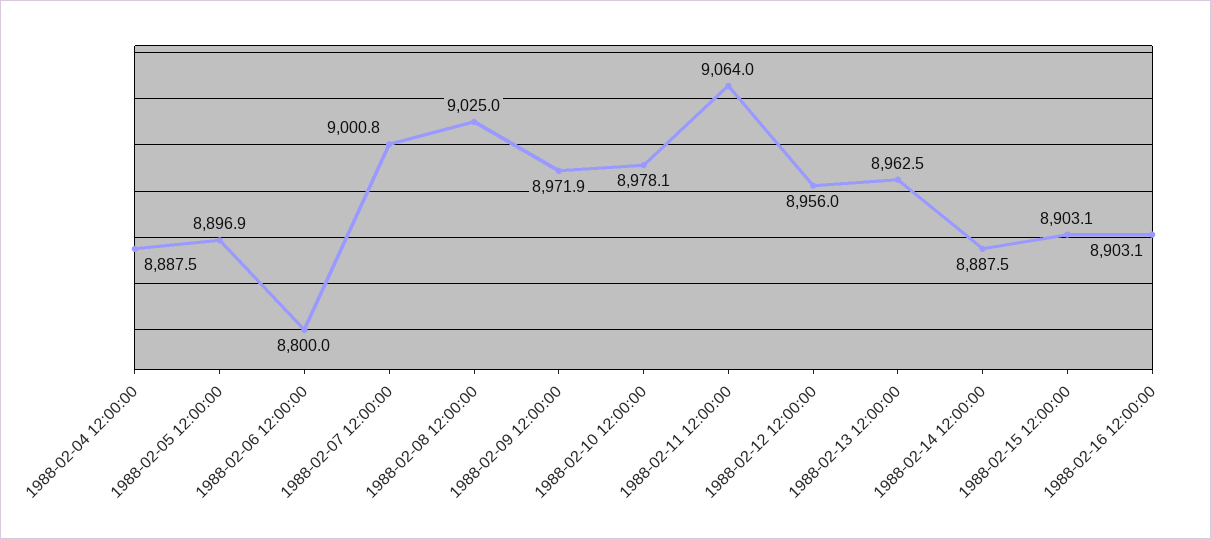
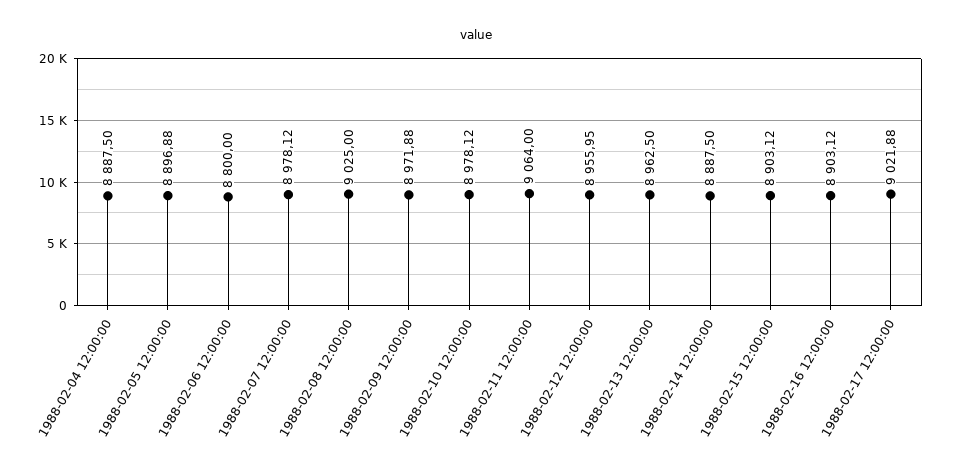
1988-02-07 12:00:00: 9000.8 -> 8978.12
1988-02-17 12:00:00: none -> 9021.88

